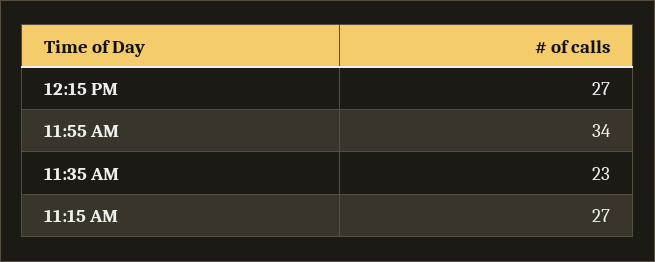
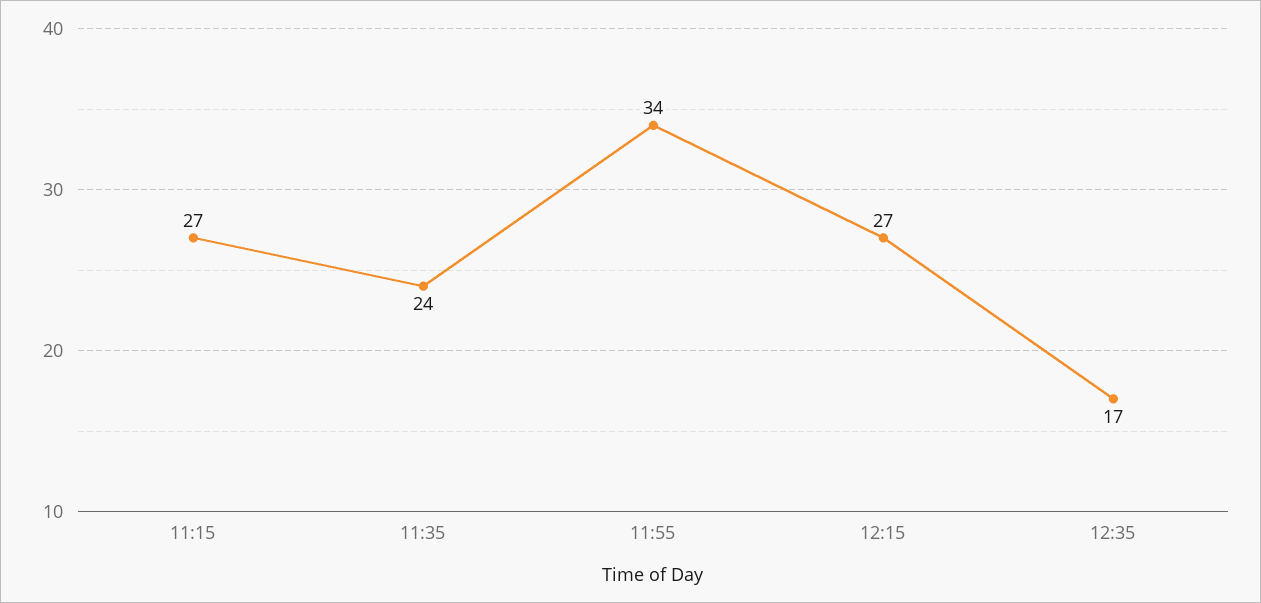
11:35 AM: 23 -> 24
12:35: none -> 17

